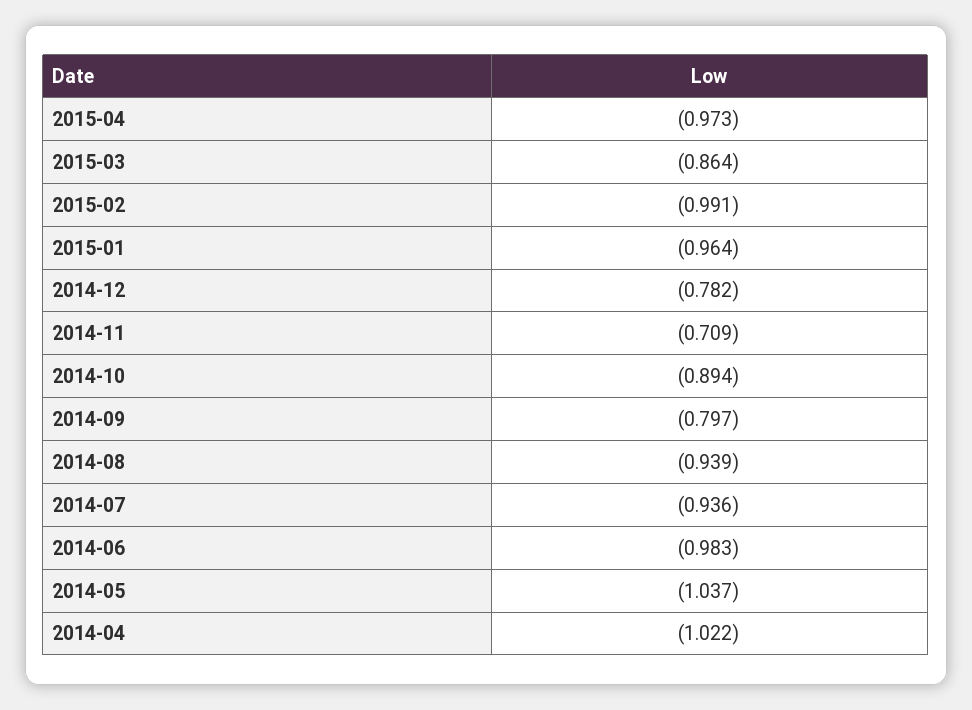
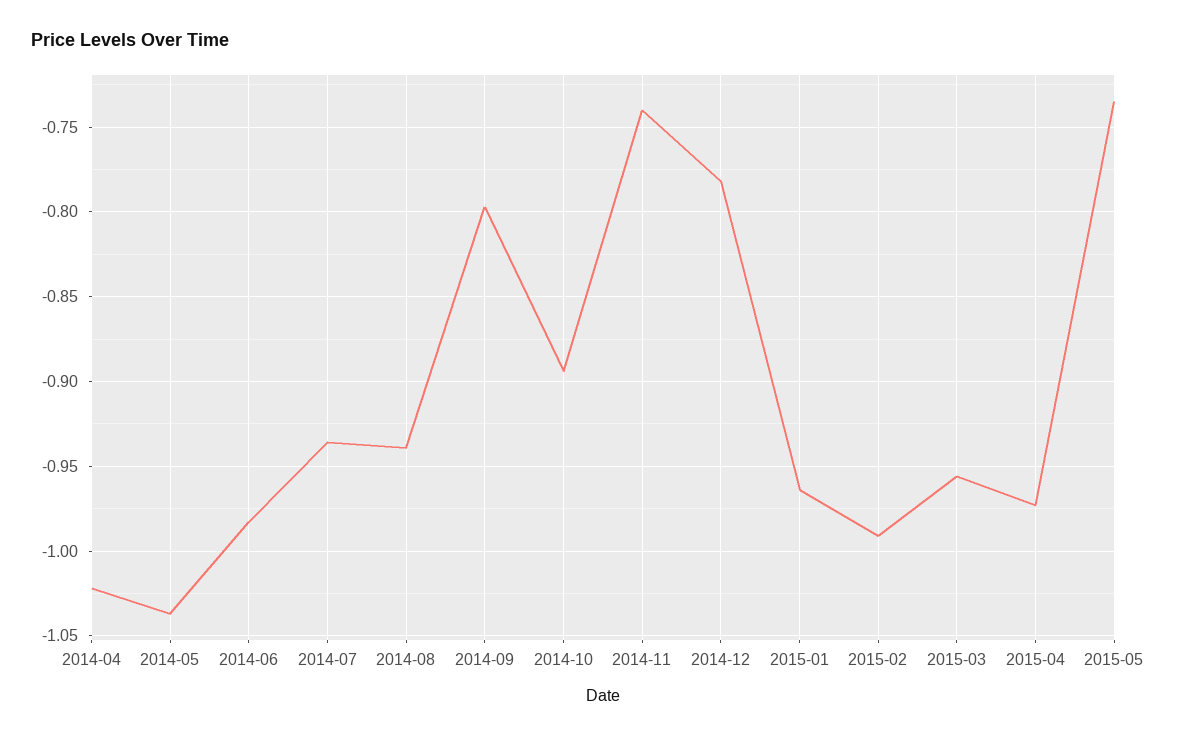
2015-03: -0.864 -> -0.955
2014-11: -0.709 -> -0.74
2015-05: none -> -0.735

